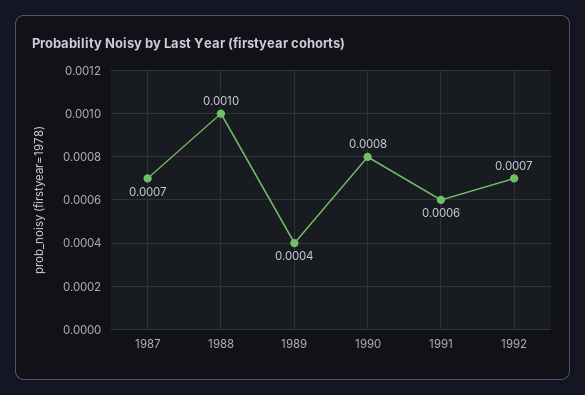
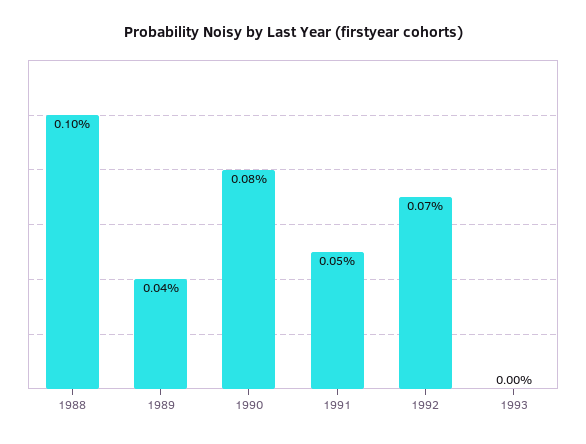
1987: 0.0007 -> none
1991: 0.0006 -> 0.0005
1993: none -> 0

